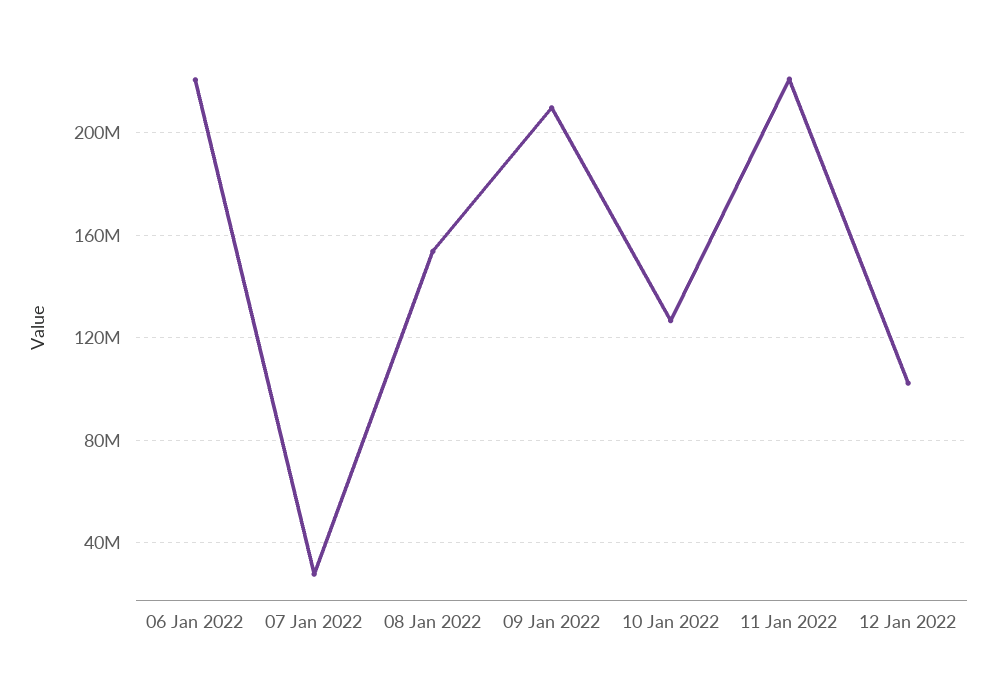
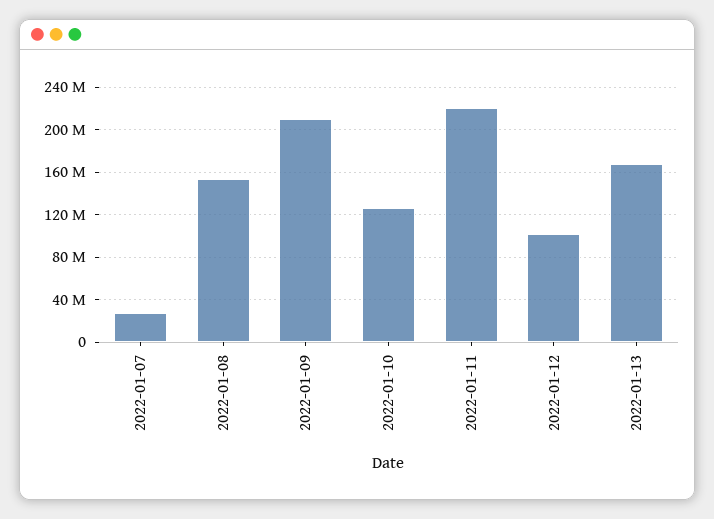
06 Jan 2022: 220000000 -> none
2022-01-13: none -> 170000000

